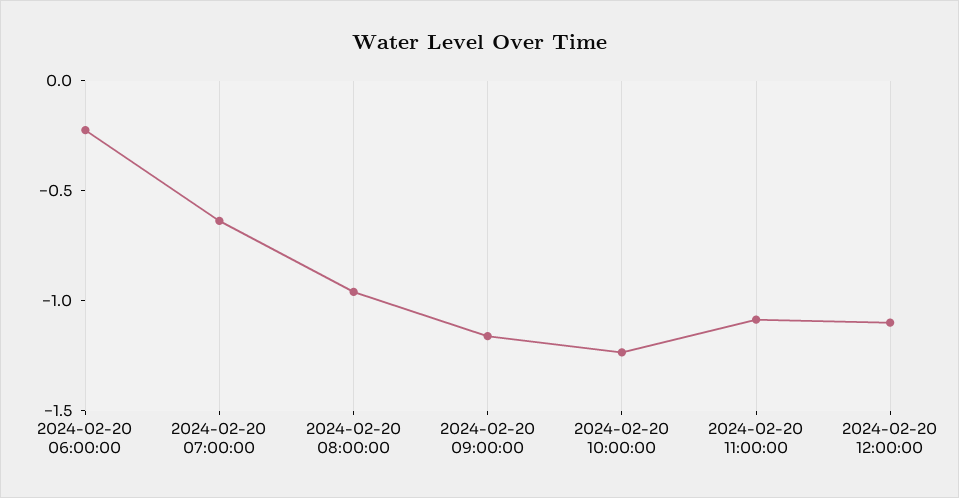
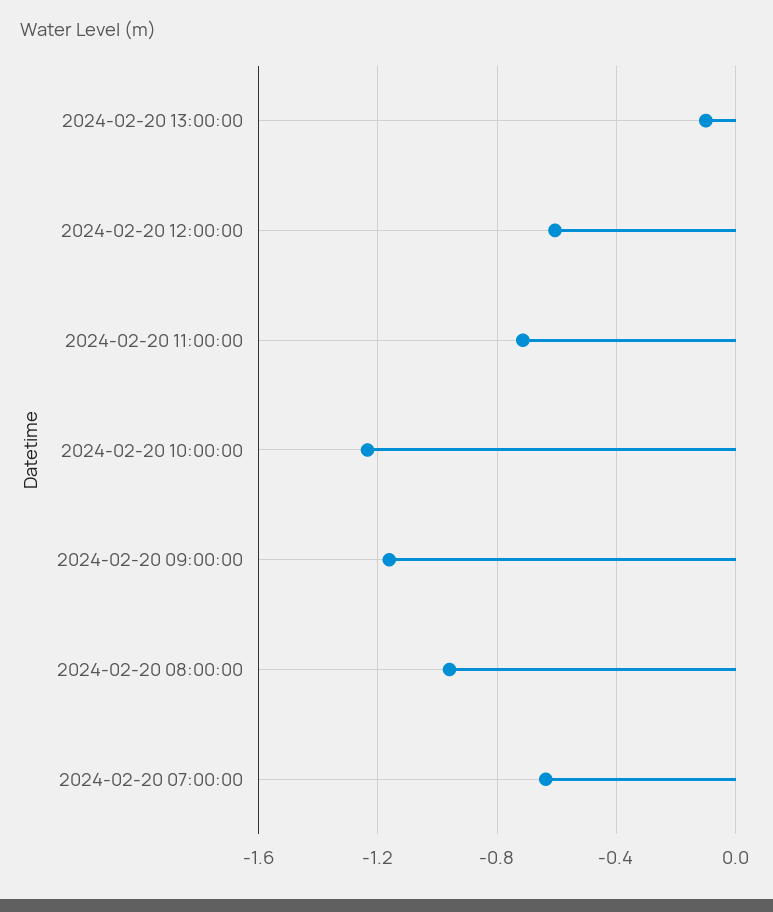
2024-02-20 06:00:00: -0.2 -> none
2024-02-20 11:00:00: -1.1 -> -0.7
2024-02-20 12:00:00: -1.1 -> -0.6
2024-02-20 13:00:00: none -> -0.1

